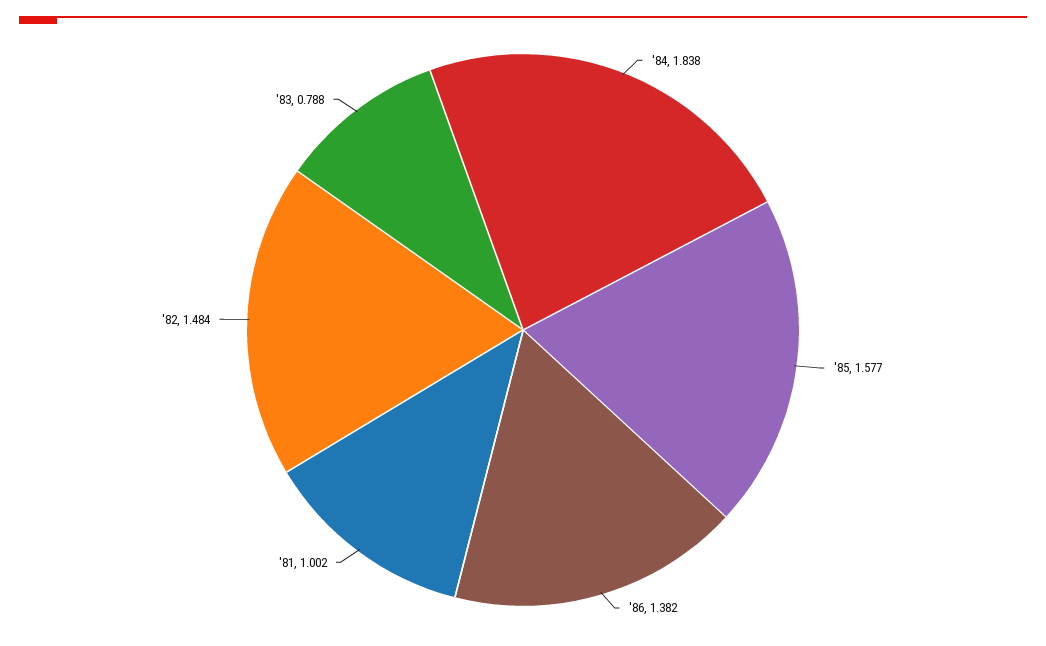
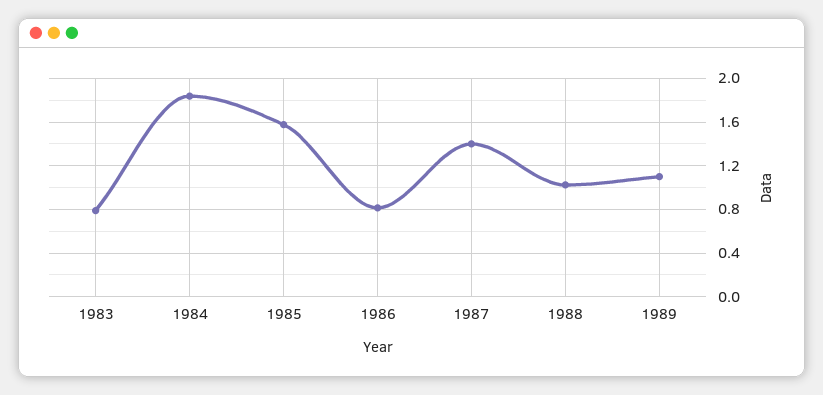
'86: 1.382 -> 0.8
'81: 1.002 -> none
'82: 1.484 -> none
1987: none -> 1.4
1988: none -> 1
1989: none -> 1.1

